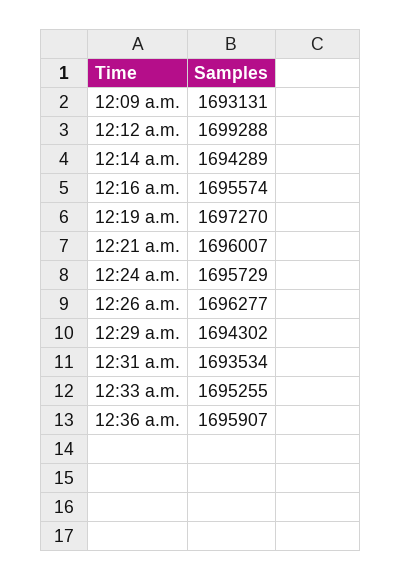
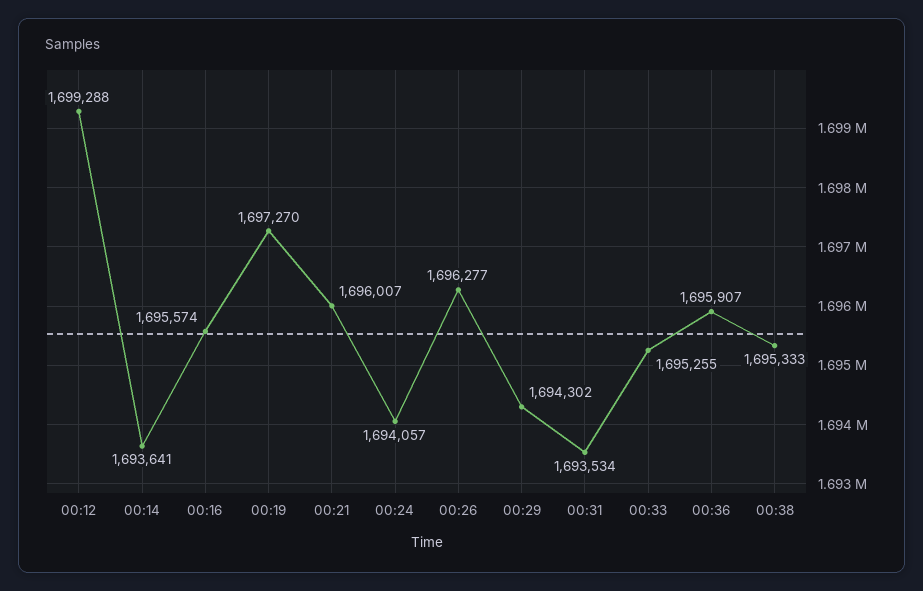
12:09 a.m.: 1693131 -> none
12:14 a.m.: 1694289 -> 1693641
12:24 a.m.: 1695729 -> 1694057
00:38: none -> 1695333

